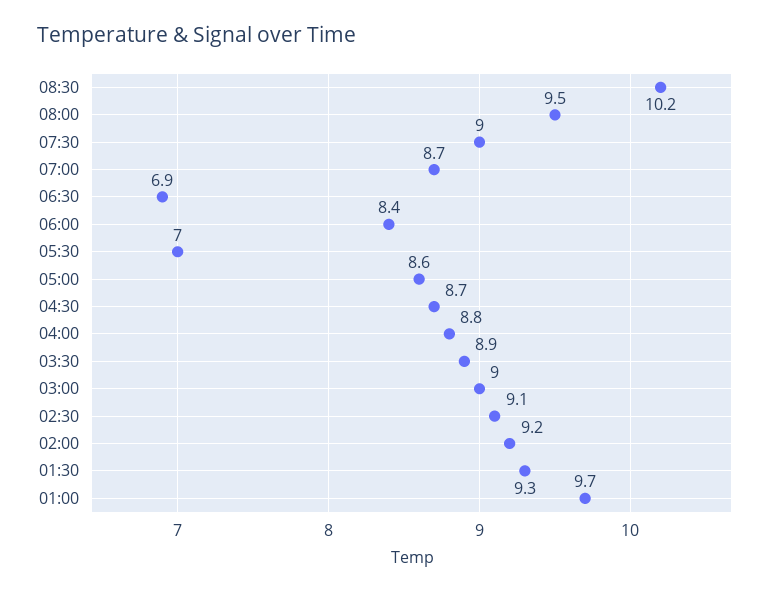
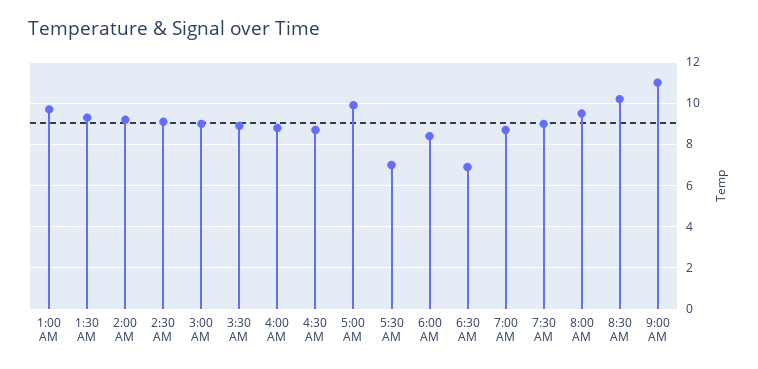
05:00: 8.6 -> 10
9:00 AM: none -> 11

